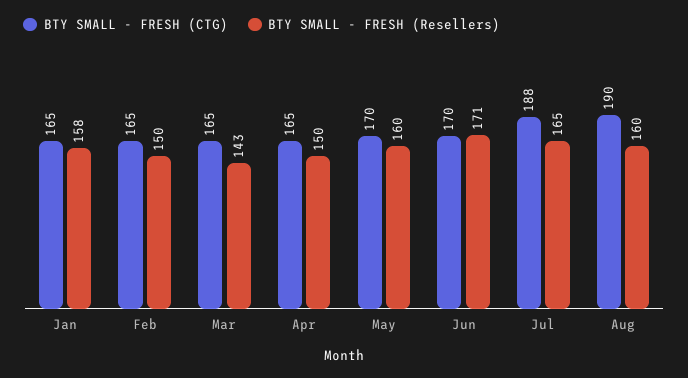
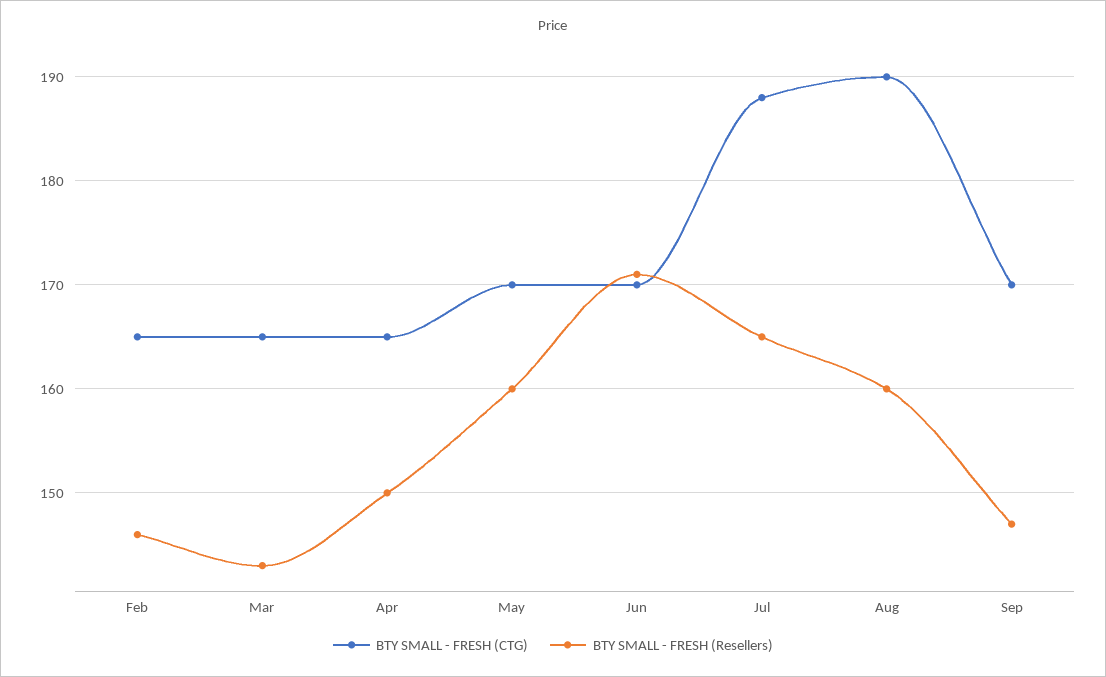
BTY SMALL - FRESH (CTG), Jan: 165 -> none
BTY SMALL - FRESH (Resellers), Jan: 158 -> none
BTY SMALL - FRESH (Resellers), Feb: 150 -> 146
BTY SMALL - FRESH (CTG), Sep: none -> 170
BTY SMALL - FRESH (Resellers), Sep: none -> 147

